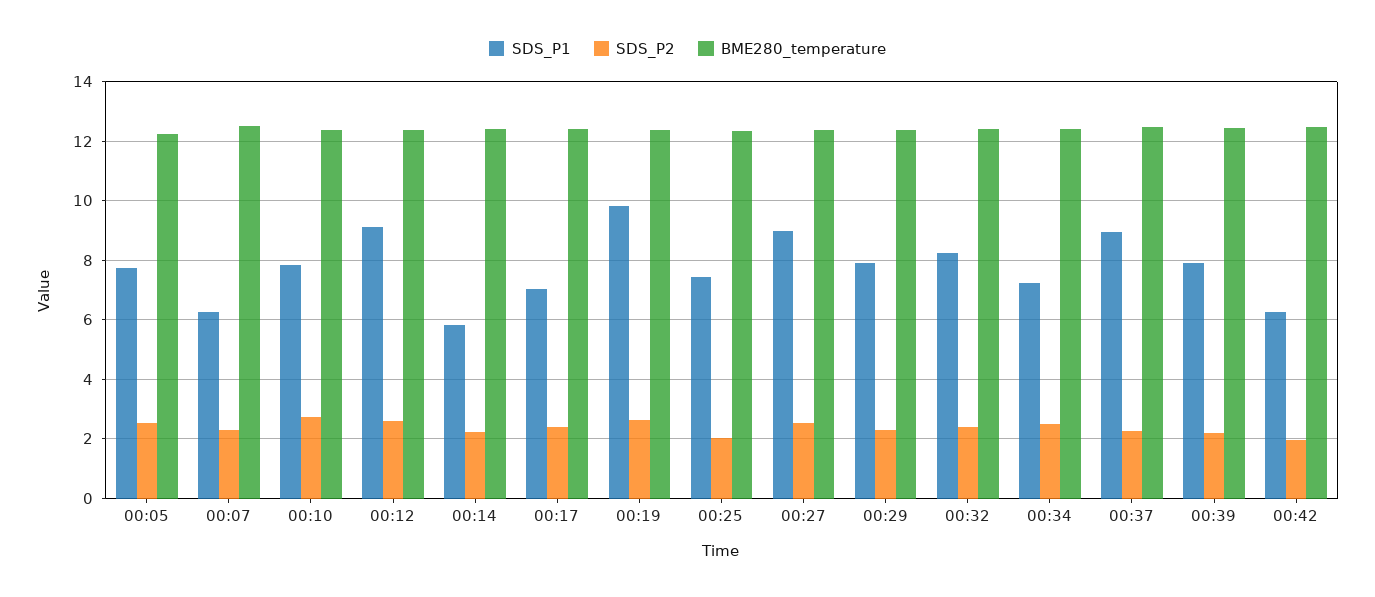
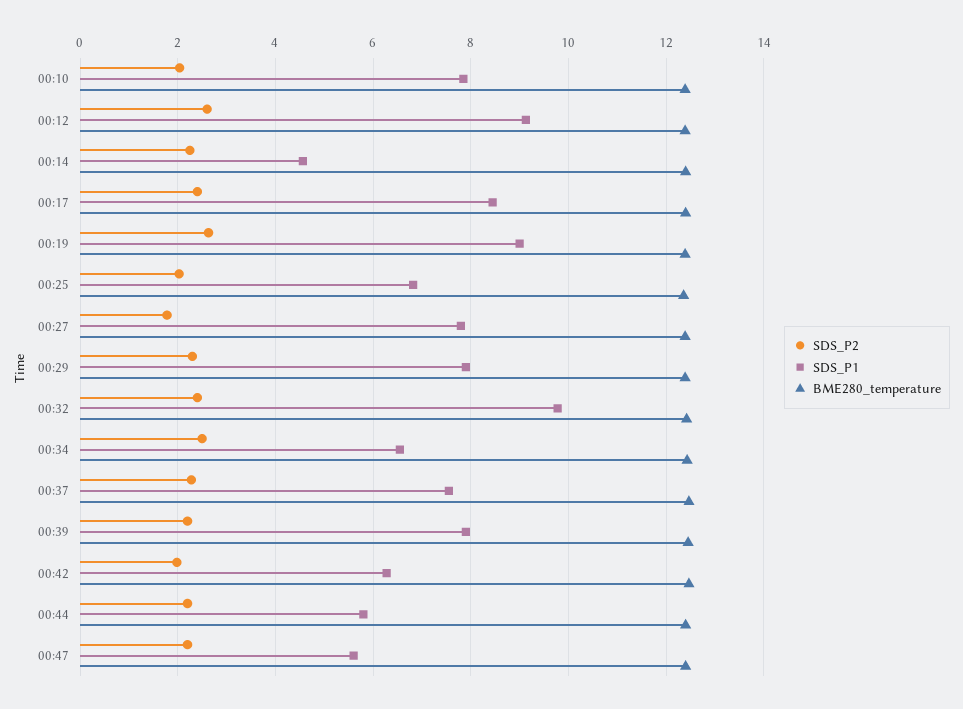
SDS_P1, 00:05: 7.75 -> none
SDS_P2, 00:05: 2.5 -> none
BME280_temperature, 00:05: 12.25 -> none
SDS_P1, 00:07: 6.25 -> none
SDS_P2, 00:07: 2.25 -> none
BME280_temperature, 00:07: 12.5 -> none
SDS_P2, 00:10: 2.75 -> 2
SDS_P1, 00:14: 5.75 -> 4.6
SDS_P1, 00:17: 7 -> 8.4
SDS_P1, 00:19: 9.75 -> 9
SDS_P1, 00:25: 7.5 -> 6.8
SDS_P1, 00:27: 9 -> 7.8
SDS_P2, 00:27: 2.5 -> 1.8
SDS_P1, 00:32: 8.25 -> 9.8
SDS_P1, 00:34: 7.25 -> 6.6
SDS_P1, 00:37: 9 -> 7.6
SDS_P2, 00:44: none -> 2.2
SDS_P1, 00:44: none -> 5.8
BME280_temperature, 00:44: none -> 12.4
SDS_P2, 00:47: none -> 2.2
SDS_P1, 00:47: none -> 5.6
BME280_temperature, 00:47: none -> 12.4

